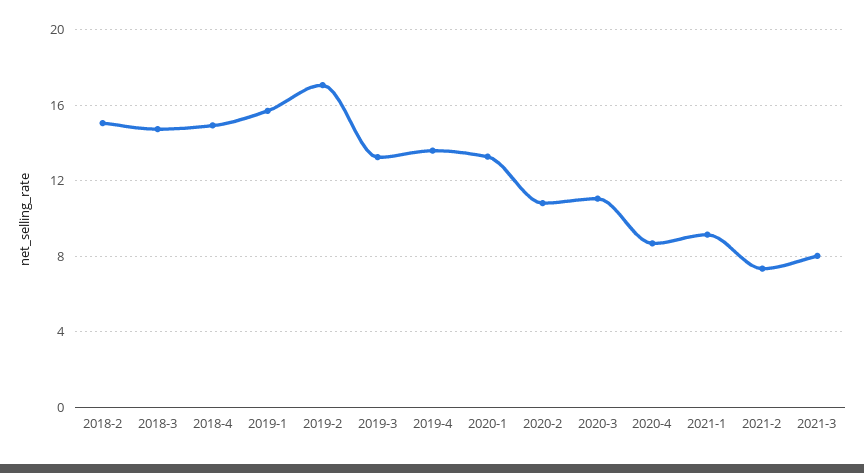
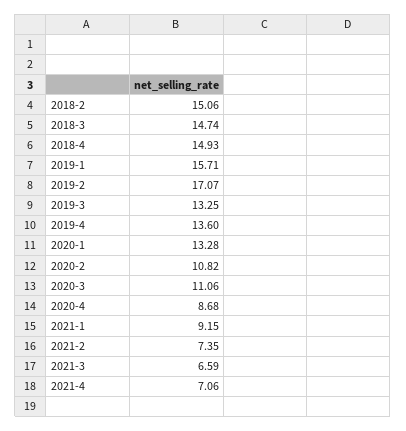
2021-3: 8 -> 6.59
2021-4: none -> 7.06

